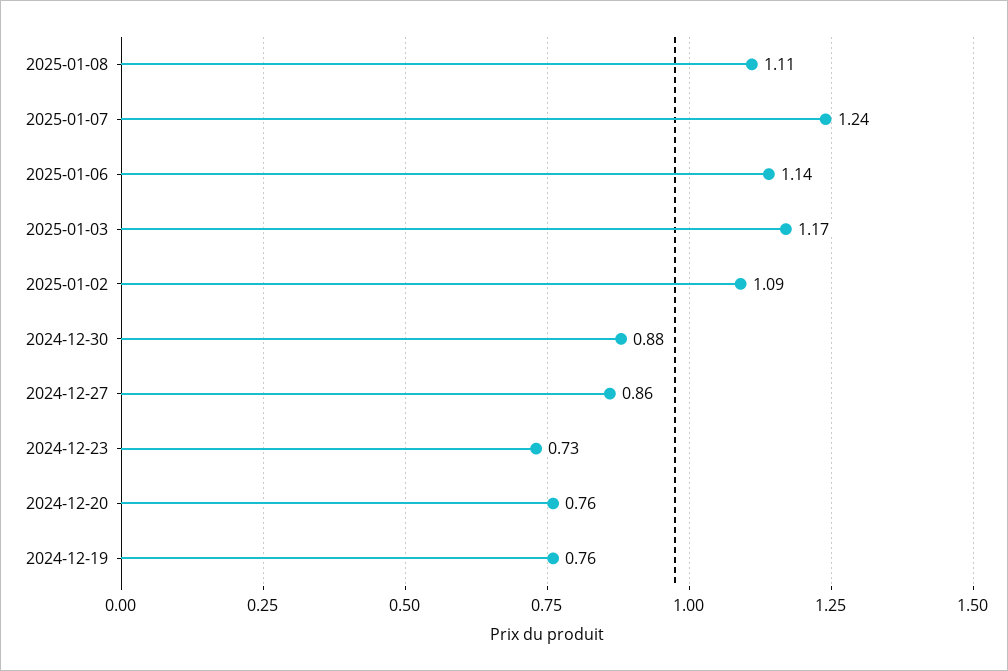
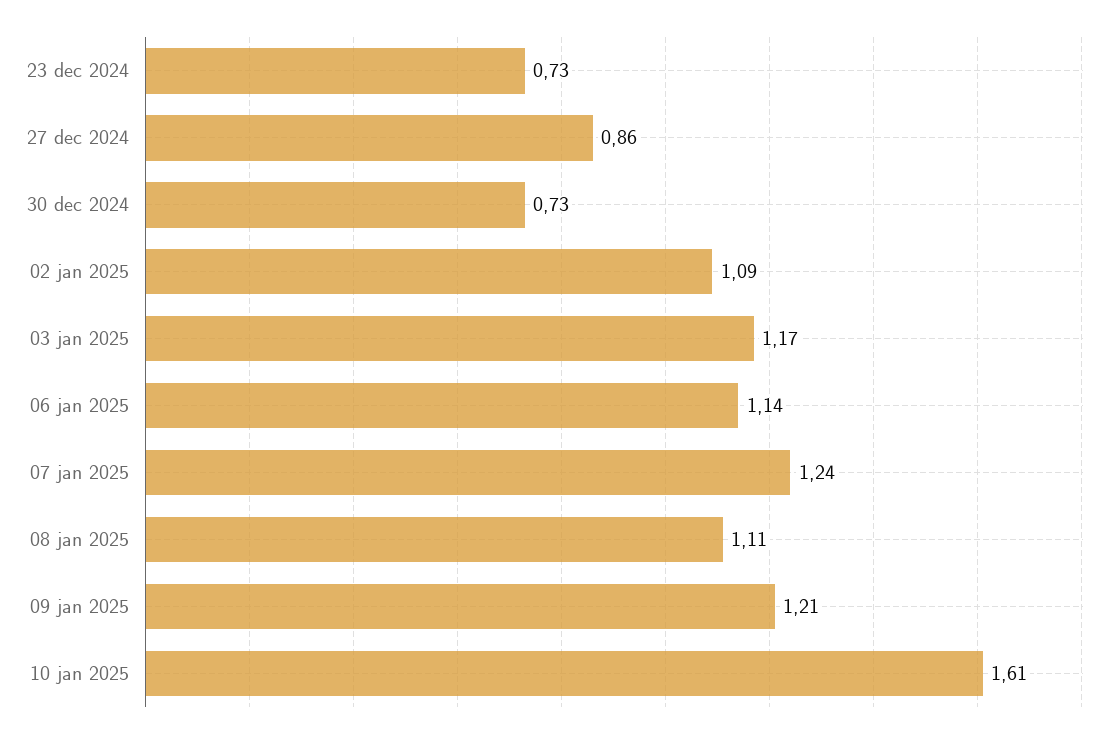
2024-12-30: 0.88 -> 0.73
2024-12-20: 0.76 -> none
2024-12-19: 0.76 -> none
09 jan 2025: none -> 1.21
10 jan 2025: none -> 1.61

